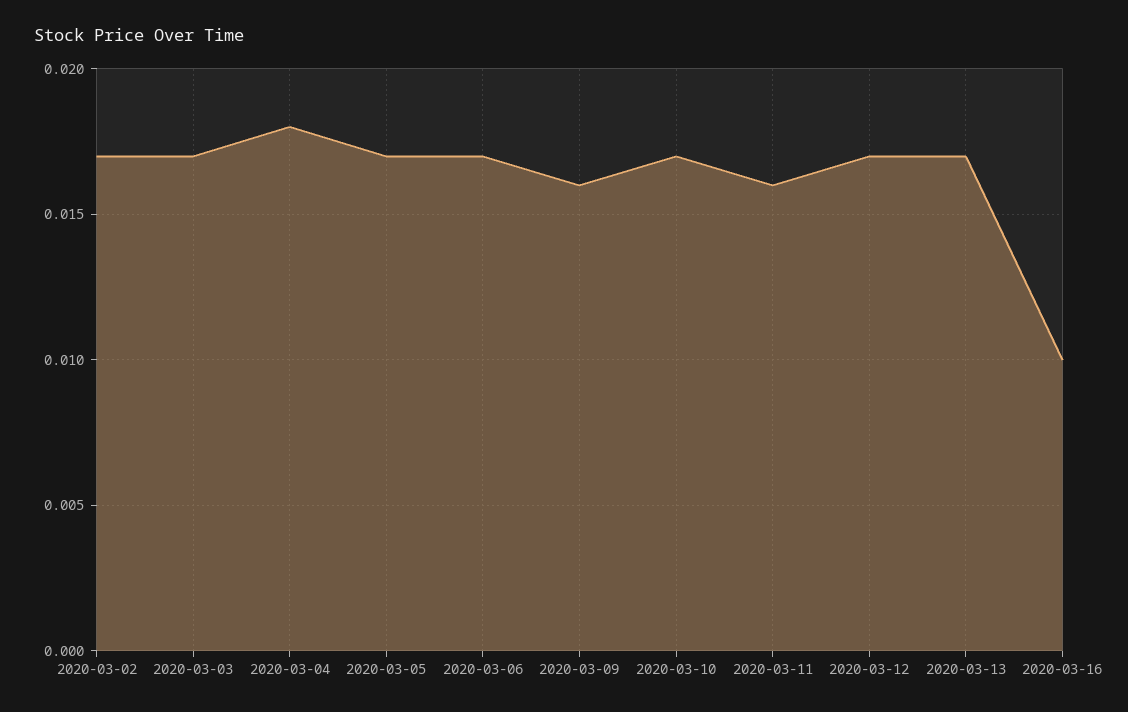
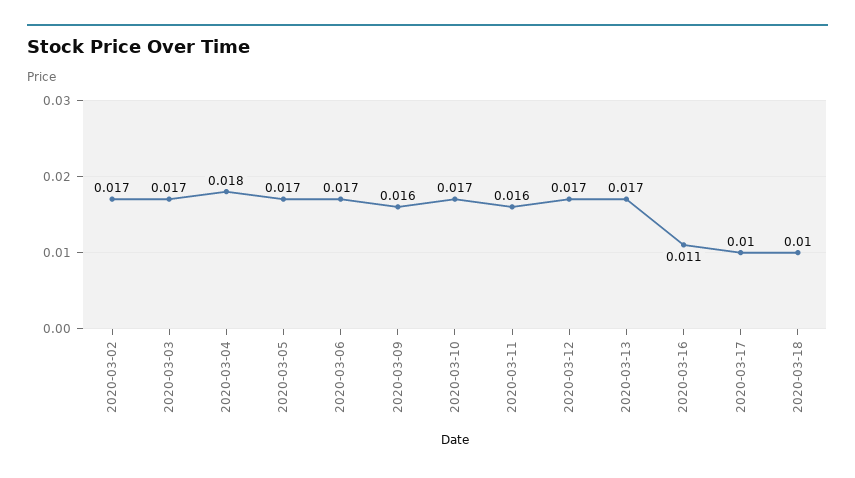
2020-03-16: 0.01 -> 0.011
2020-03-17: none -> 0.01
2020-03-18: none -> 0.01

